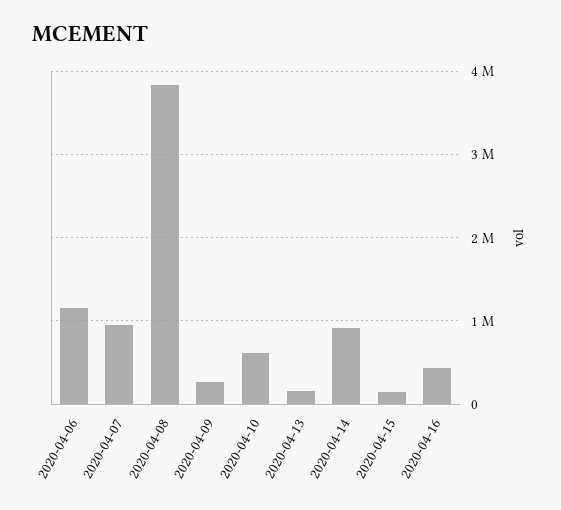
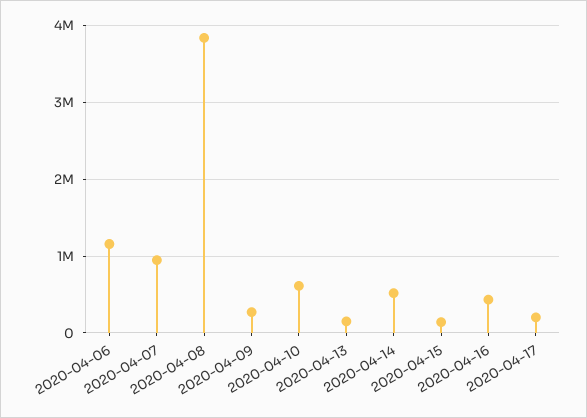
2020-04-14: 900000 -> 500000
2020-04-17: none -> 200000

